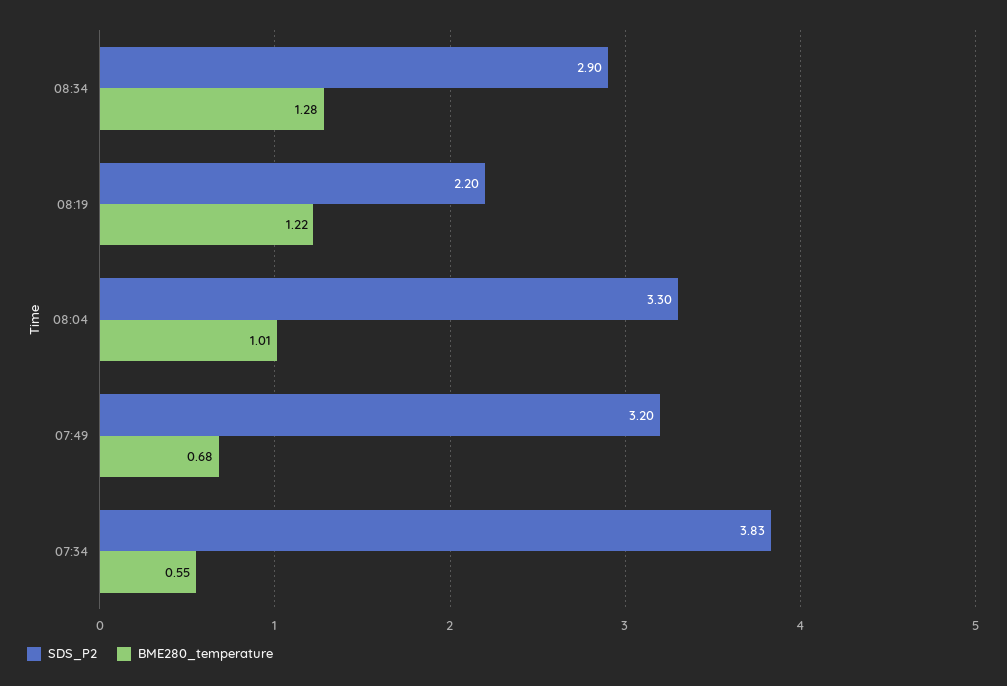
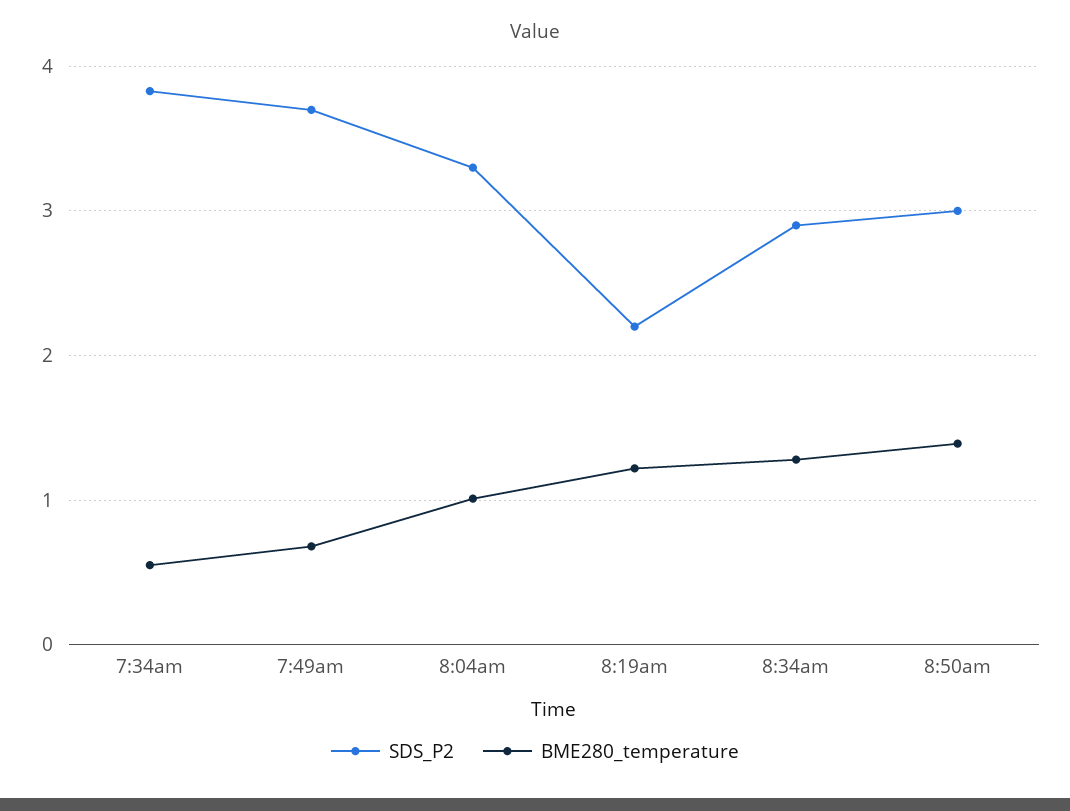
SDS_P2, 07:49: 3.2 -> 3.7
SDS_P2, 8:50am: none -> 3
BME280_temperature, 8:50am: none -> 1.4

